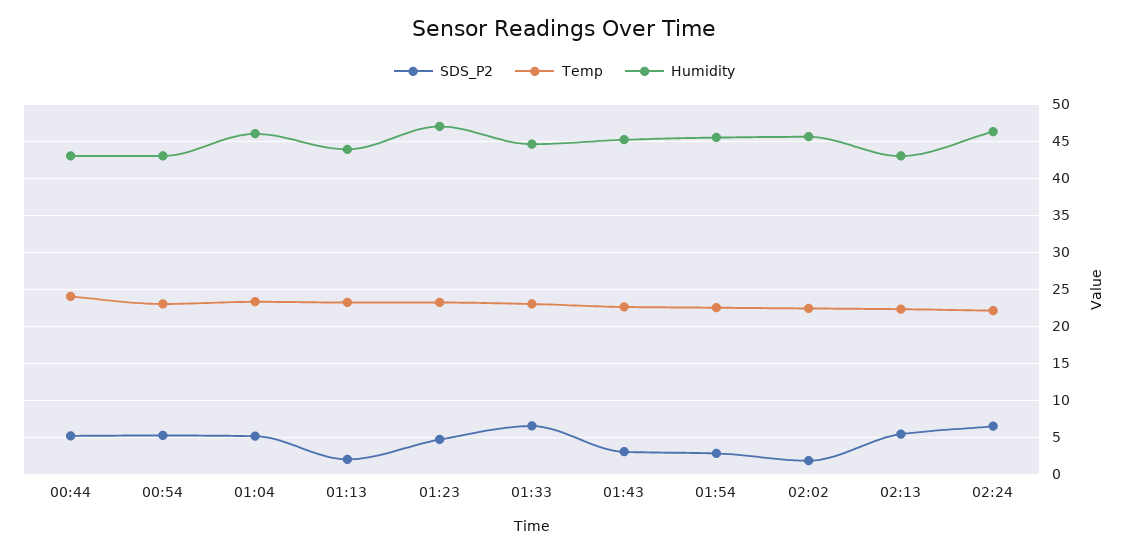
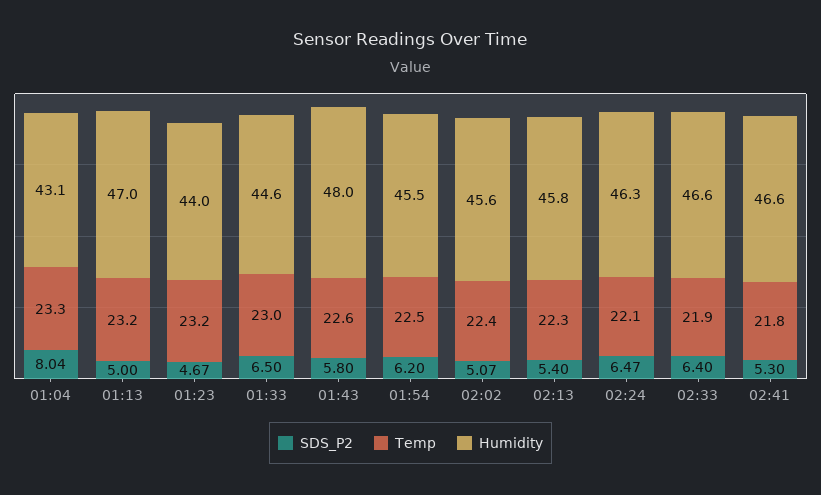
SDS_P2, 00:44: 5 -> none
Temp, 00:44: 24 -> none
Humidity, 00:44: 43 -> none
SDS_P2, 00:54: 5 -> none
Temp, 00:54: 23 -> none
Humidity, 00:54: 43 -> none
SDS_P2, 01:04: 5 -> 8.04
Humidity, 01:04: 46 -> 43.1
SDS_P2, 01:13: 2 -> 5
Humidity, 01:13: 44 -> 47
Humidity, 01:23: 47 -> 44
SDS_P2, 01:43: 3 -> 5.8
Humidity, 01:43: 45 -> 48
SDS_P2, 01:54: 3 -> 6.2
SDS_P2, 02:02: 2 -> 5.07
Humidity, 02:13: 43 -> 45.8
SDS_P2, 02:33: none -> 6.4
Temp, 02:33: none -> 21.9
Humidity, 02:33: none -> 46.6
SDS_P2, 02:41: none -> 5.3
Temp, 02:41: none -> 21.8
Humidity, 02:41: none -> 46.6

